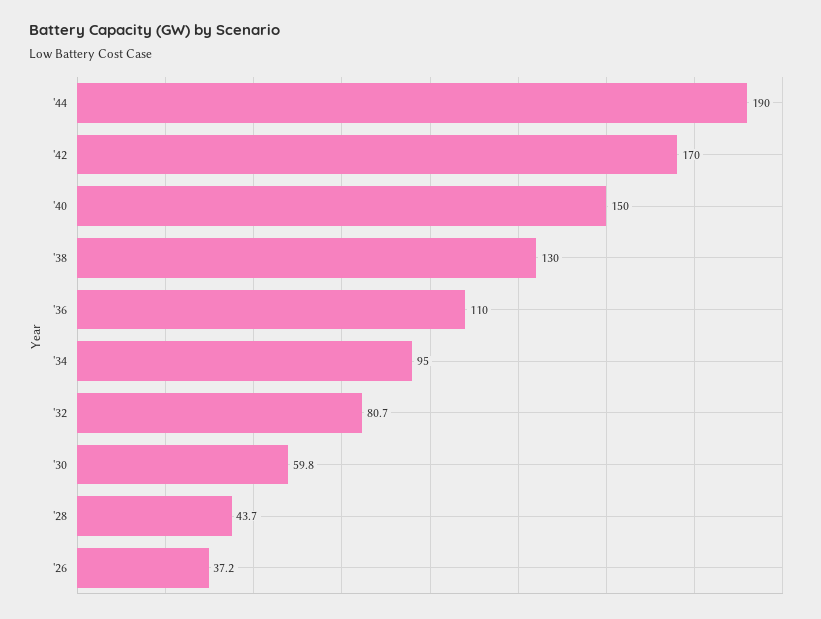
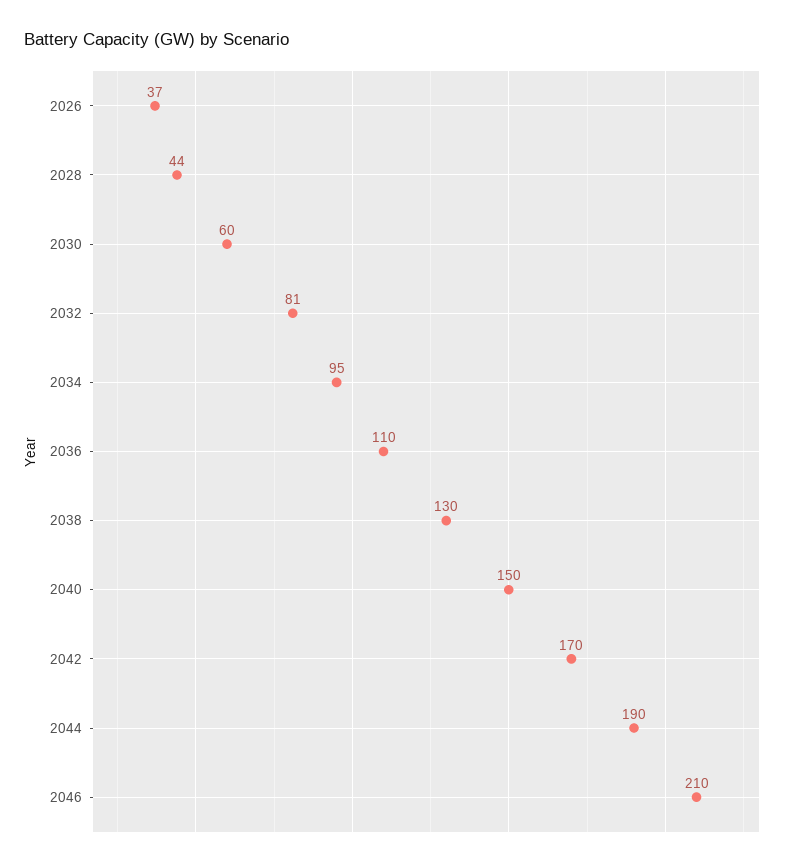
2046: none -> 210

